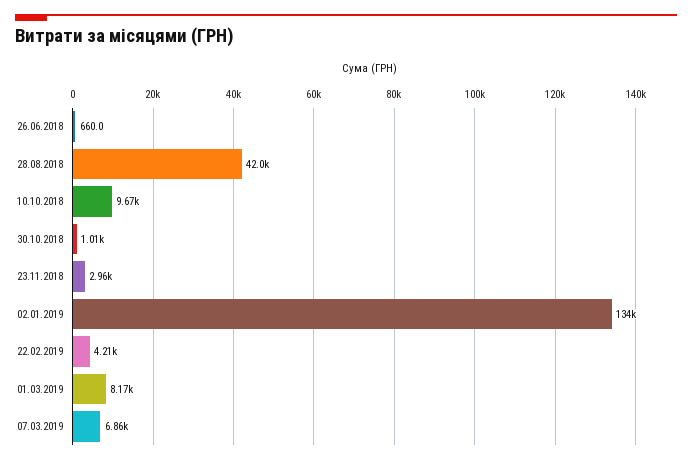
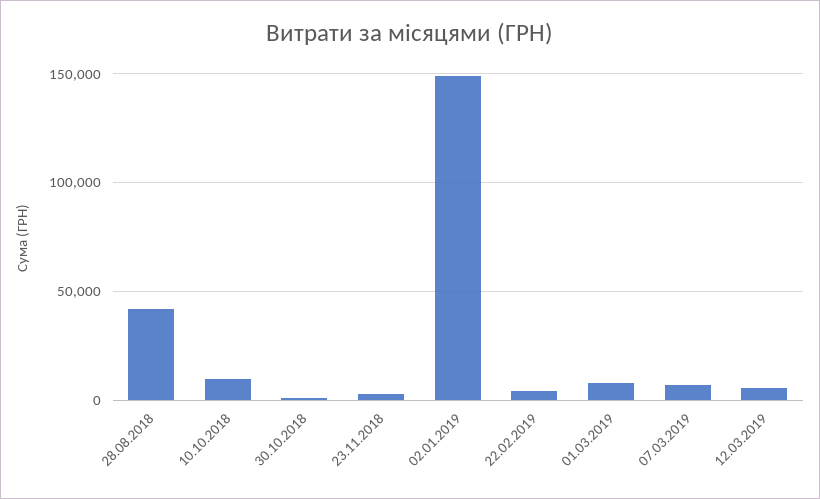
26.06.2018: 660 -> none
02.01.2019: 134000 -> 150000
12.03.2019: none -> 5000

